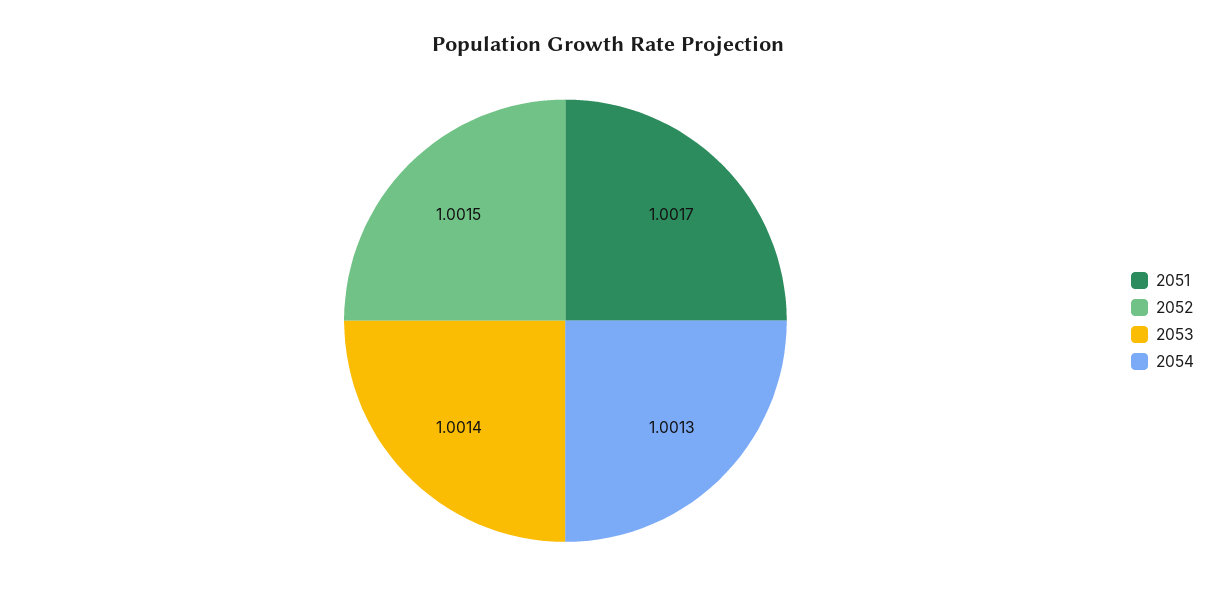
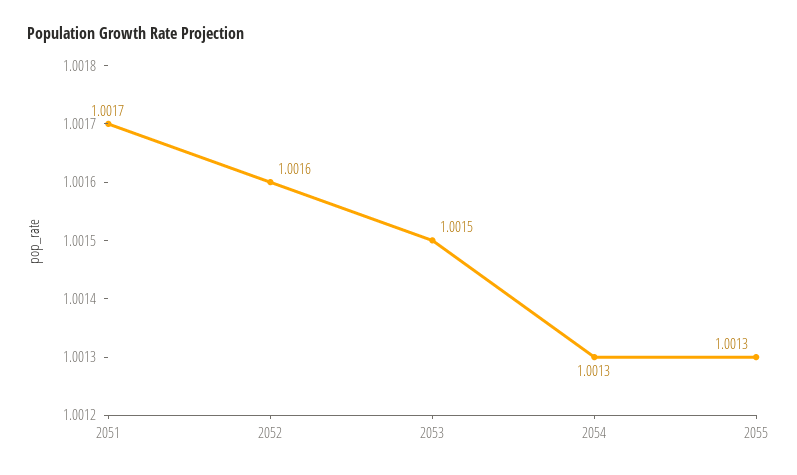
2052: 1.0015 -> 1.0016
2053: 1.0014 -> 1.0015
2055: none -> 1.0013

